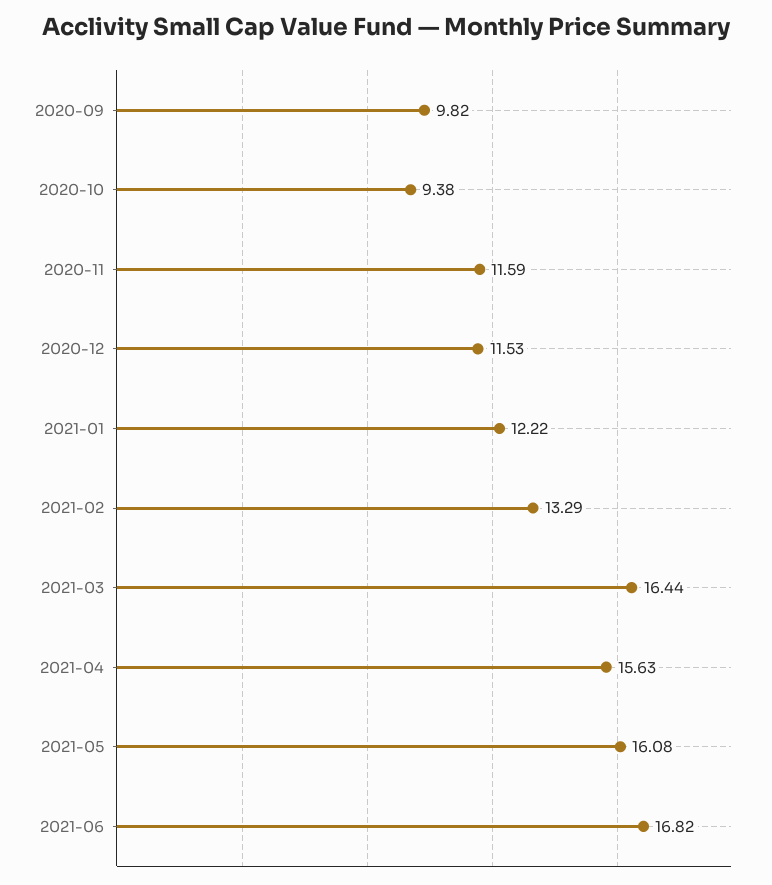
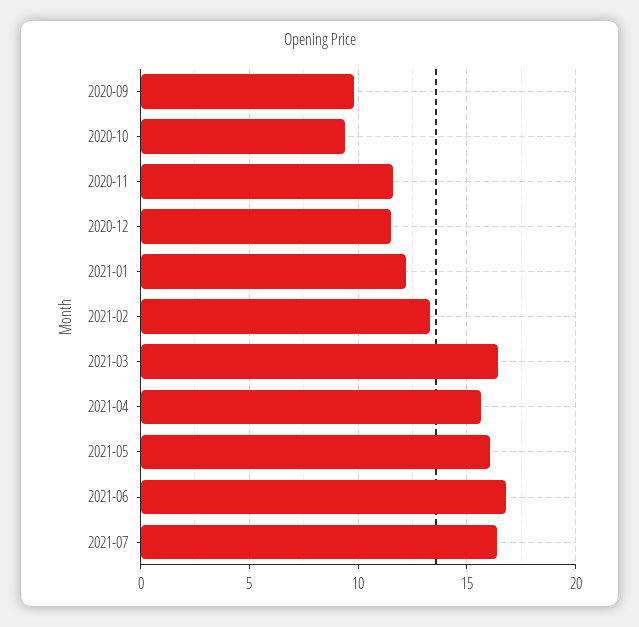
2021-07: none -> 16.5

